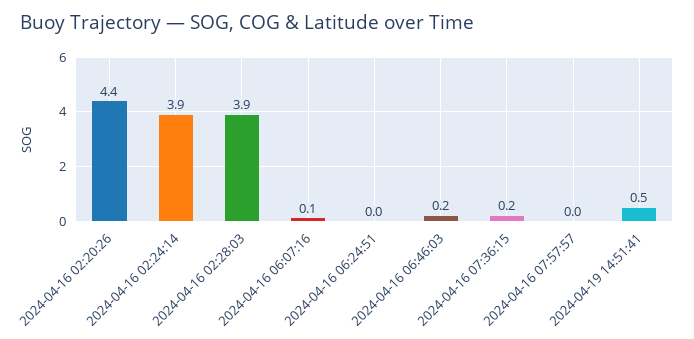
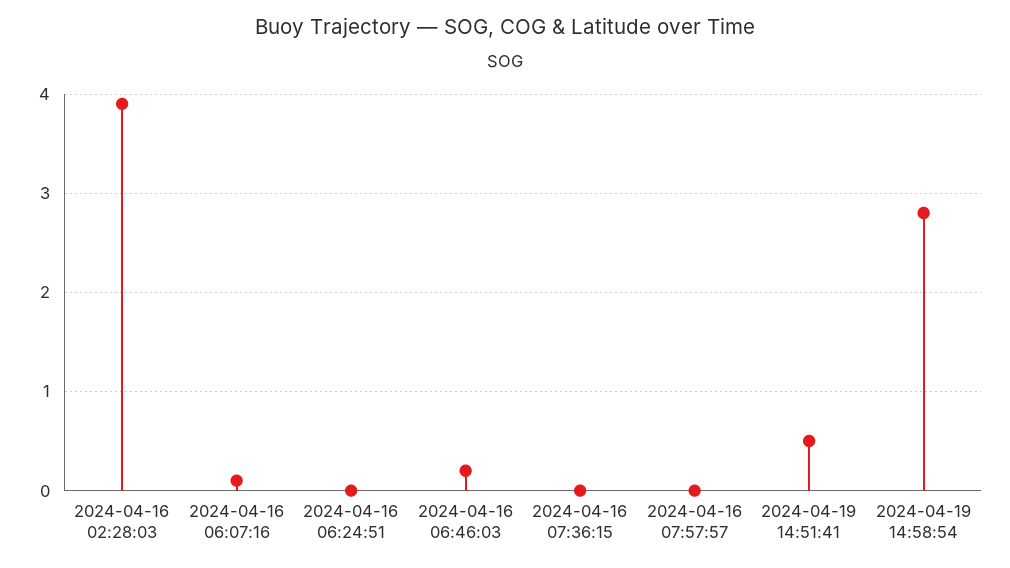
2024-04-16 02:20:26: 4.4 -> none
2024-04-16 02:24:14: 3.9 -> none
2024-04-16 07:36:15: 0.2 -> 0
2024-04-19 14:58:54: none -> 2.8

